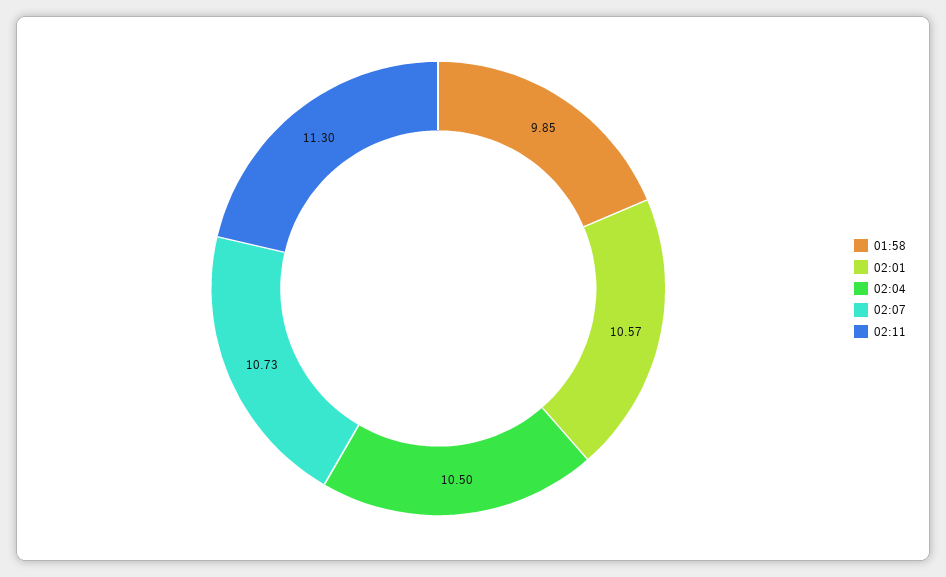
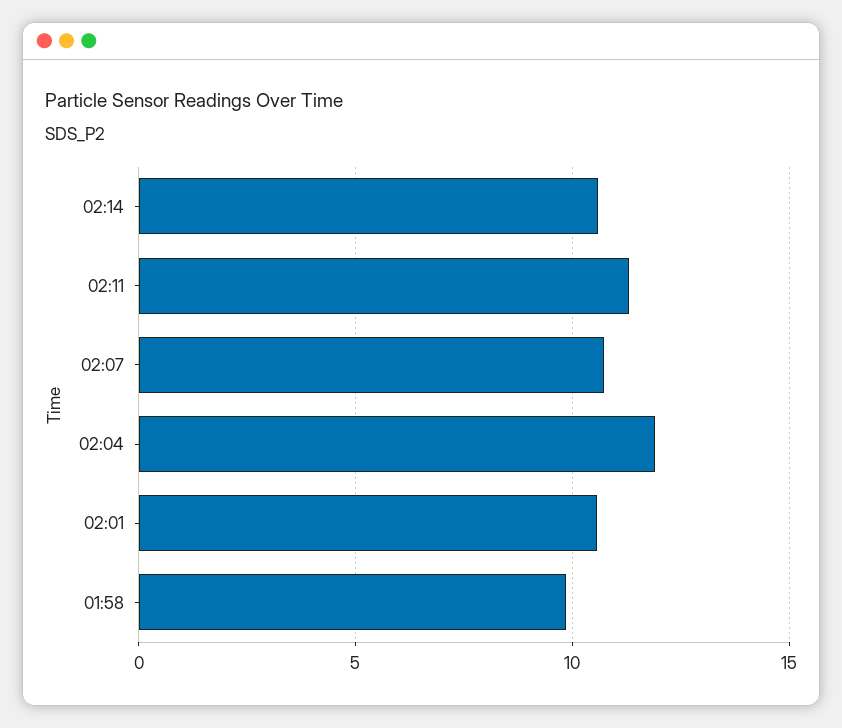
02:04: 10.5 -> 12
02:14: none -> 10.5

